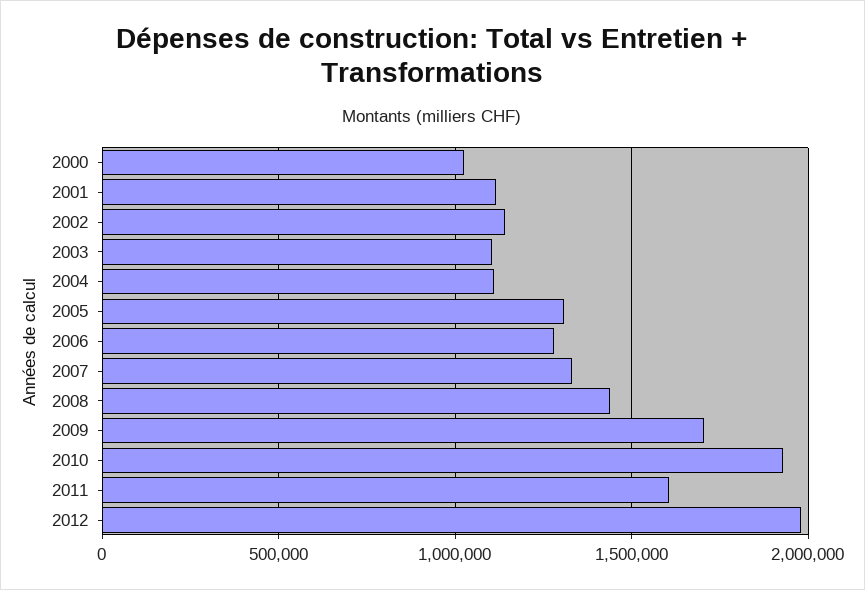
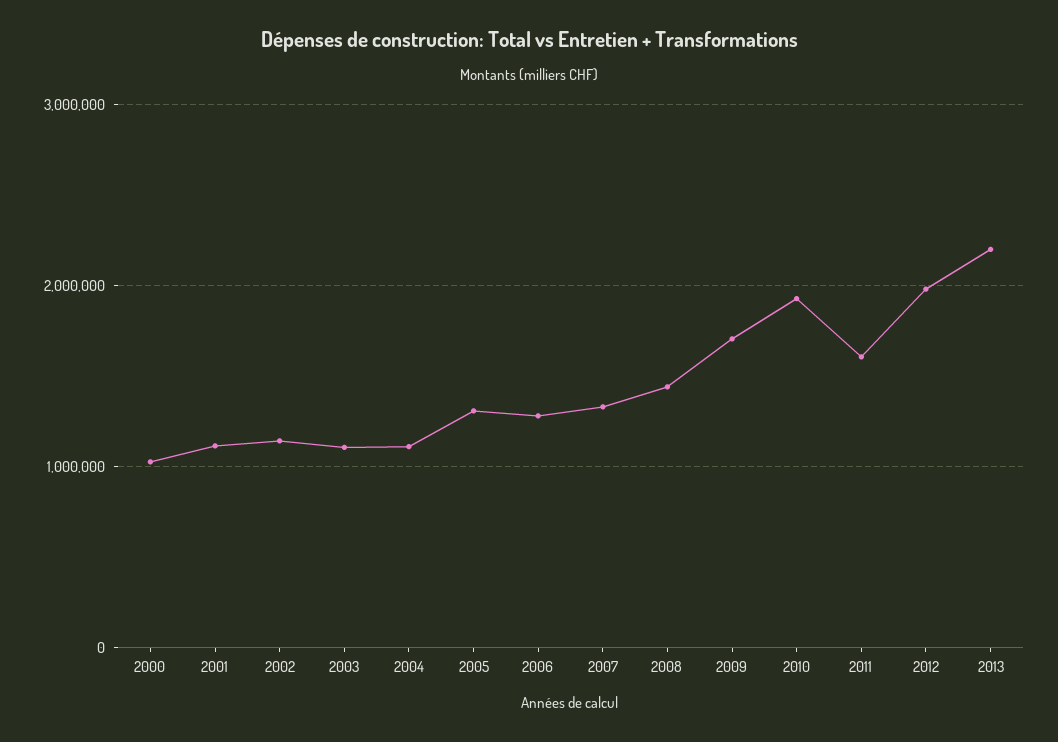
2013: none -> 2200000

